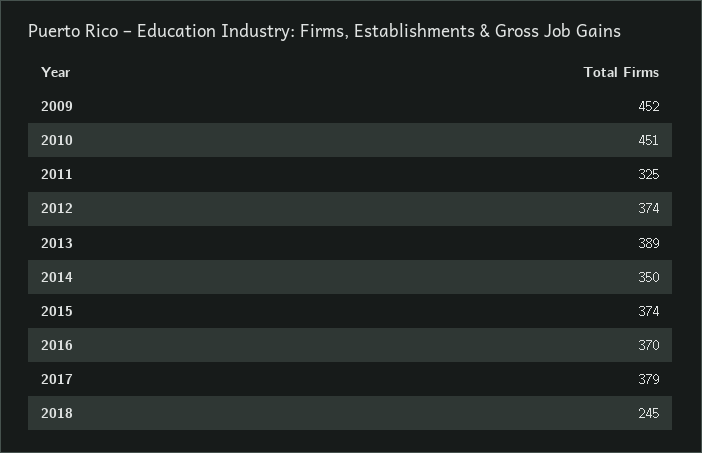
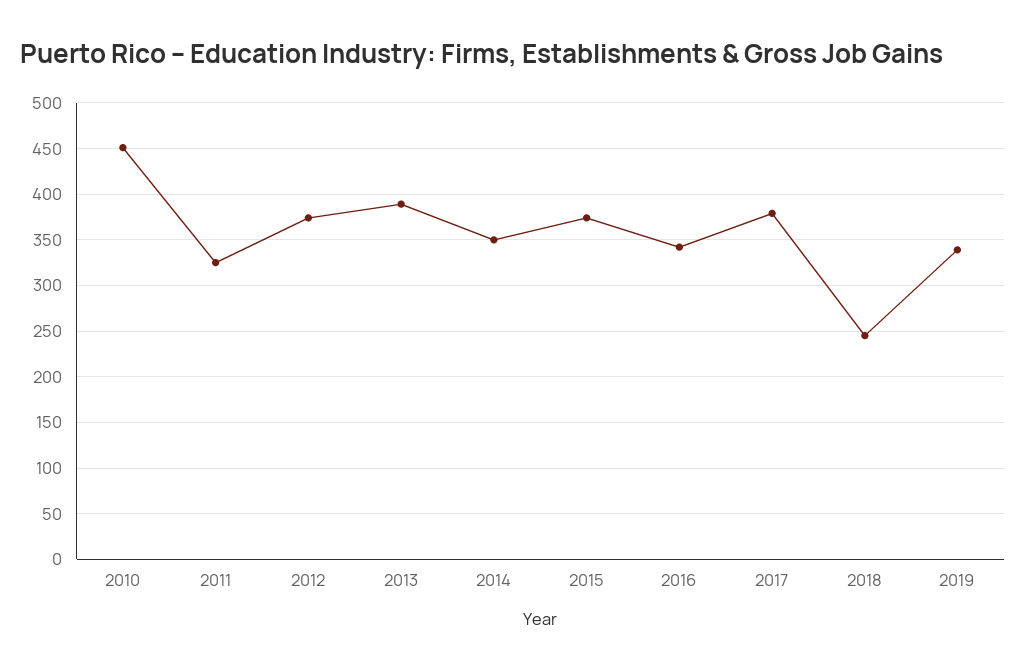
2009: 452 -> none
2016: 370 -> 340
2019: none -> 340

